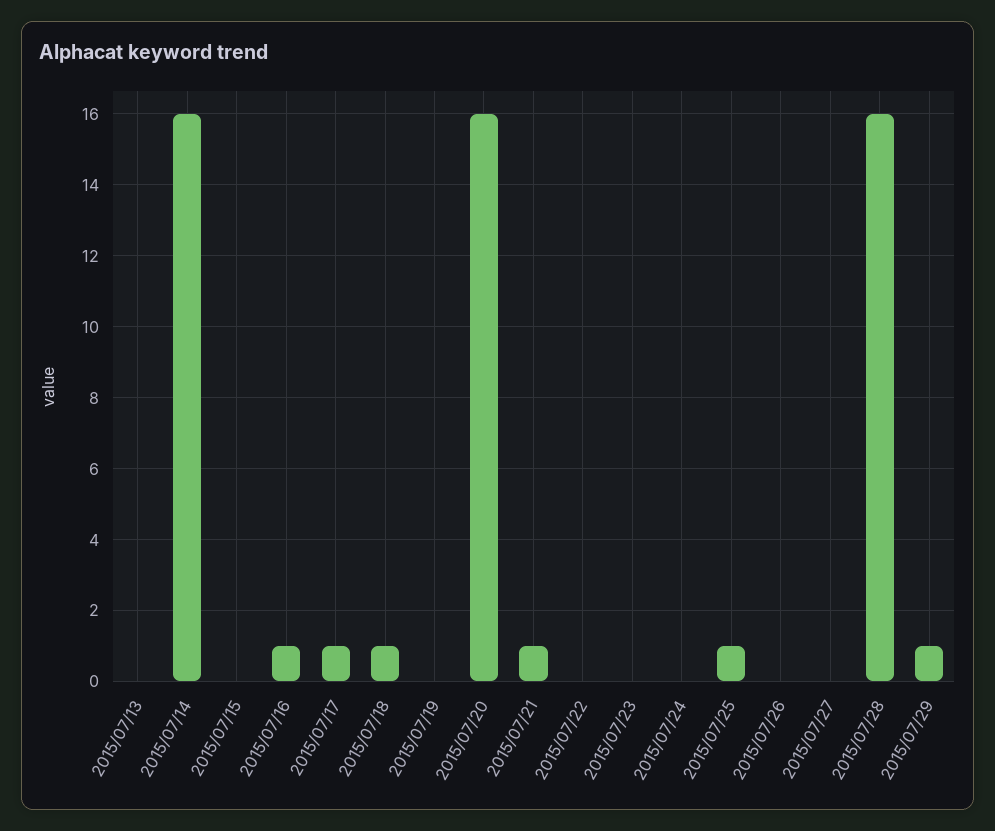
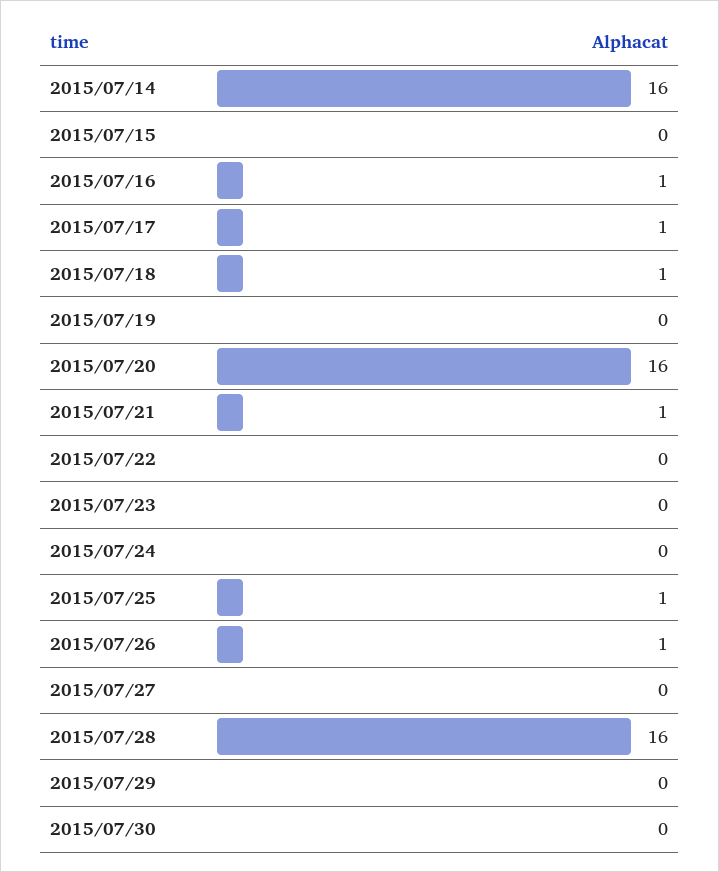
2015/07/13: 0 -> none
2015/07/26: 0 -> 1
2015/07/29: 1 -> 0
2015/07/30: none -> 0

